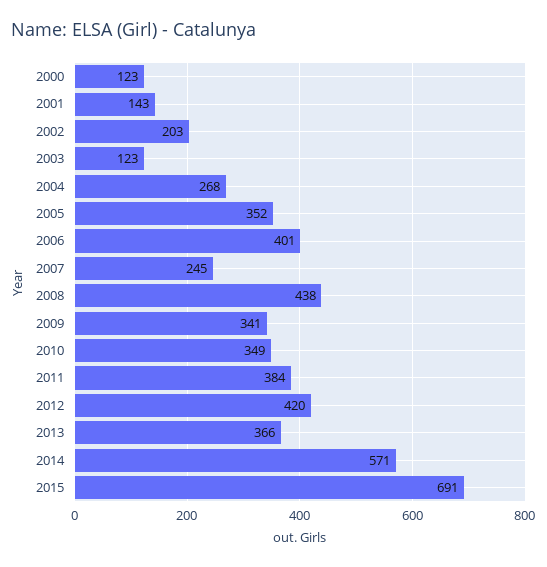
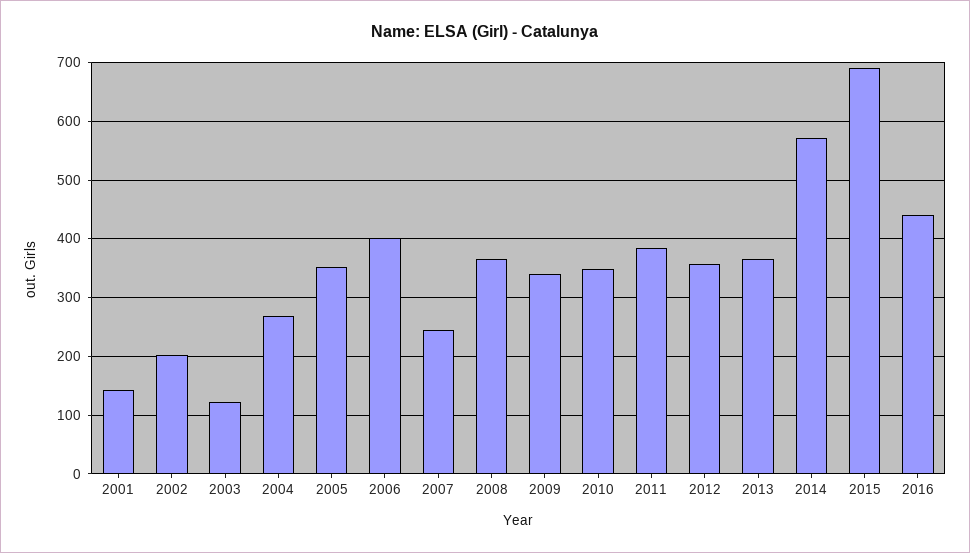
2000: 123 -> none
2008: 438 -> 360
2012: 420 -> 360
2016: none -> 440

